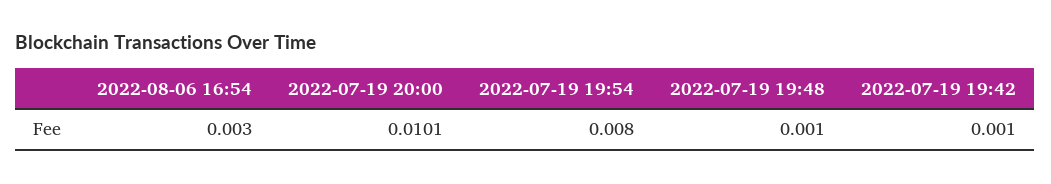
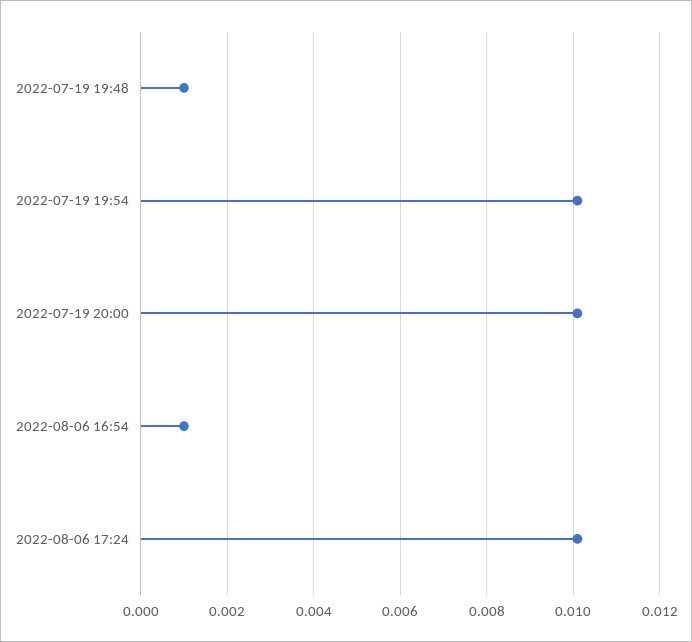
2022-08-06 16:54: 0.003 -> 0.001
2022-07-19 19:54: 0.008 -> 0.01
2022-07-19 19:42: 0.001 -> none
2022-08-06 17:24: none -> 0.01

